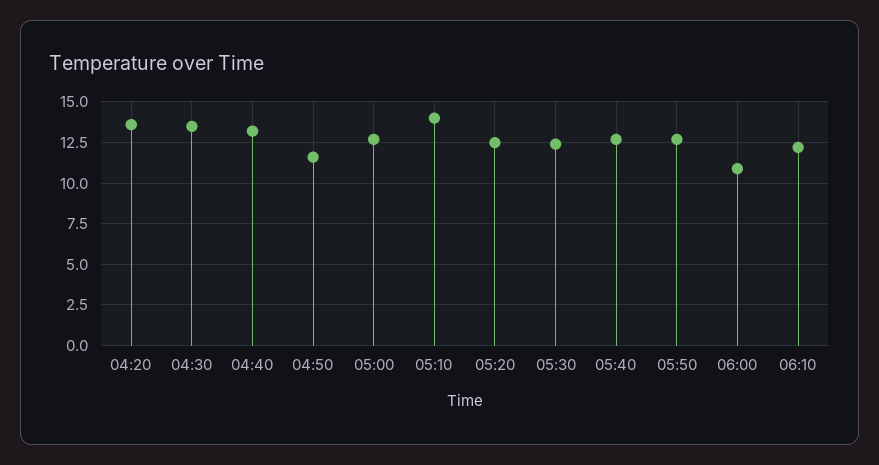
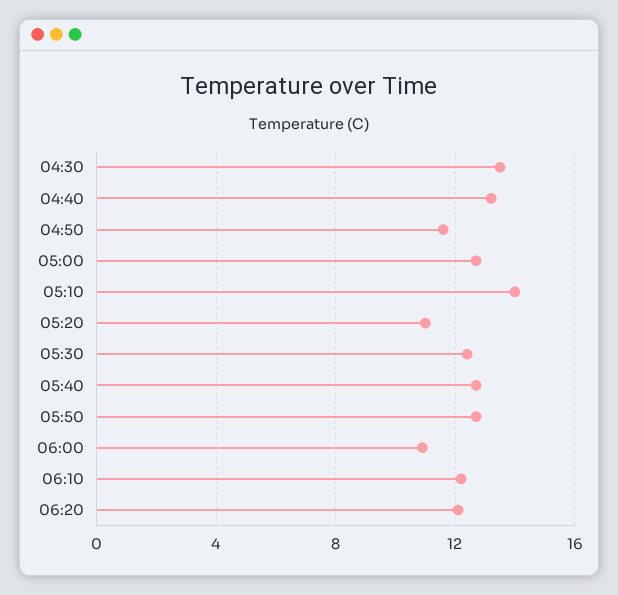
04:20: 13.5 -> none
05:20: 12.5 -> 11
06:20: none -> 12

